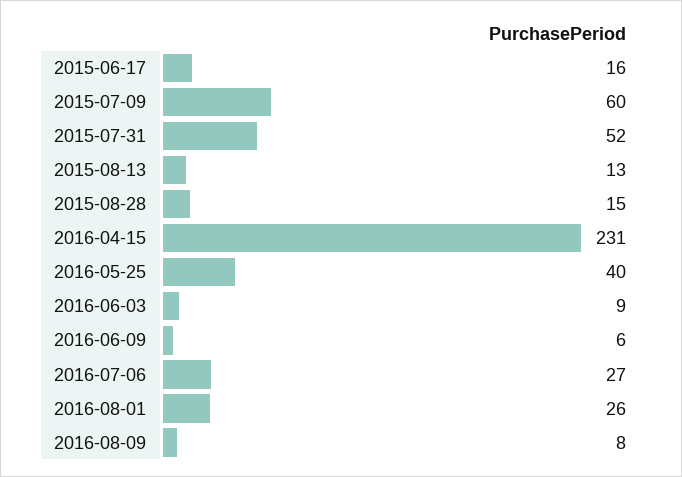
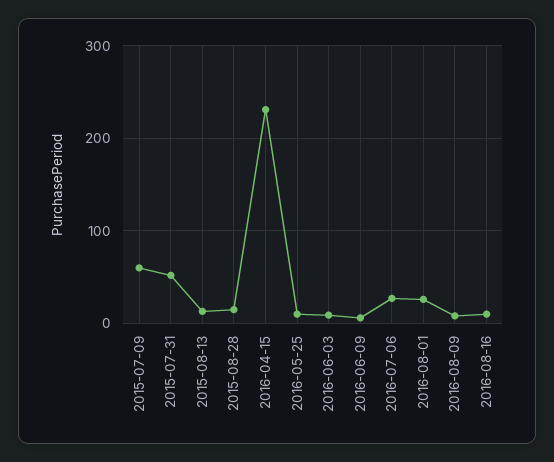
2015-06-17: 16 -> none
2016-05-25: 40 -> 10
2016-08-16: none -> 10

